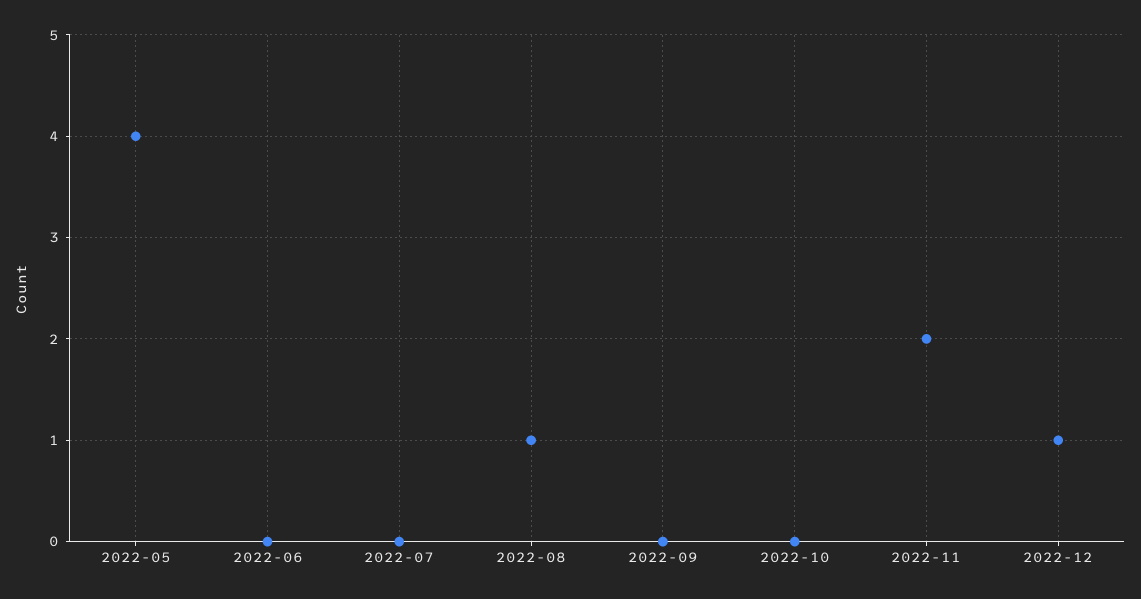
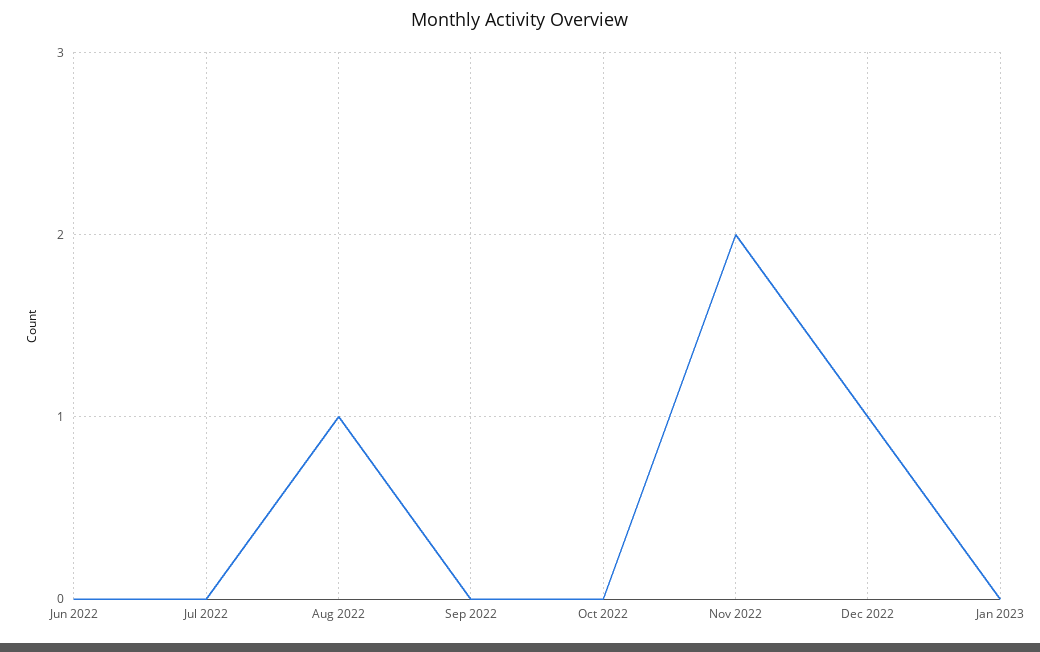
2022-05: 4 -> none
Jan 2023: none -> 0

